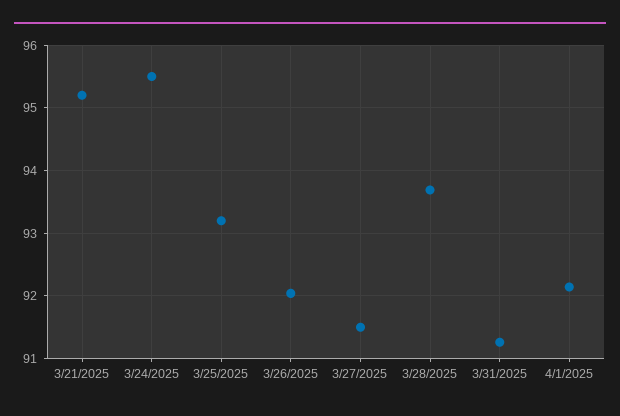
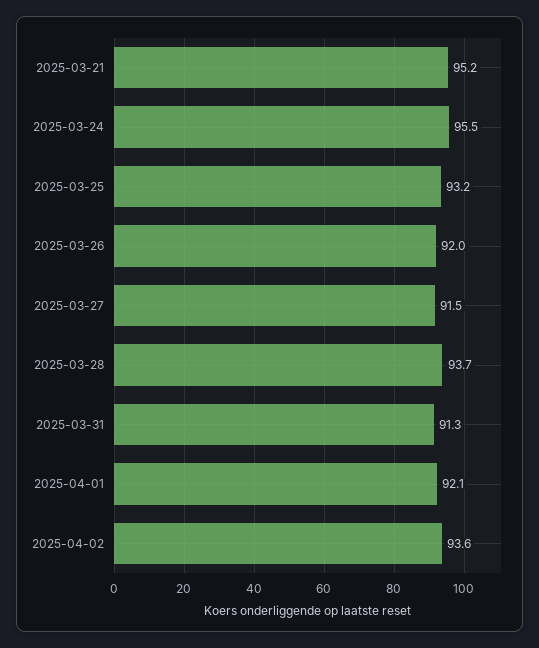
2025-04-02: none -> 93.6

